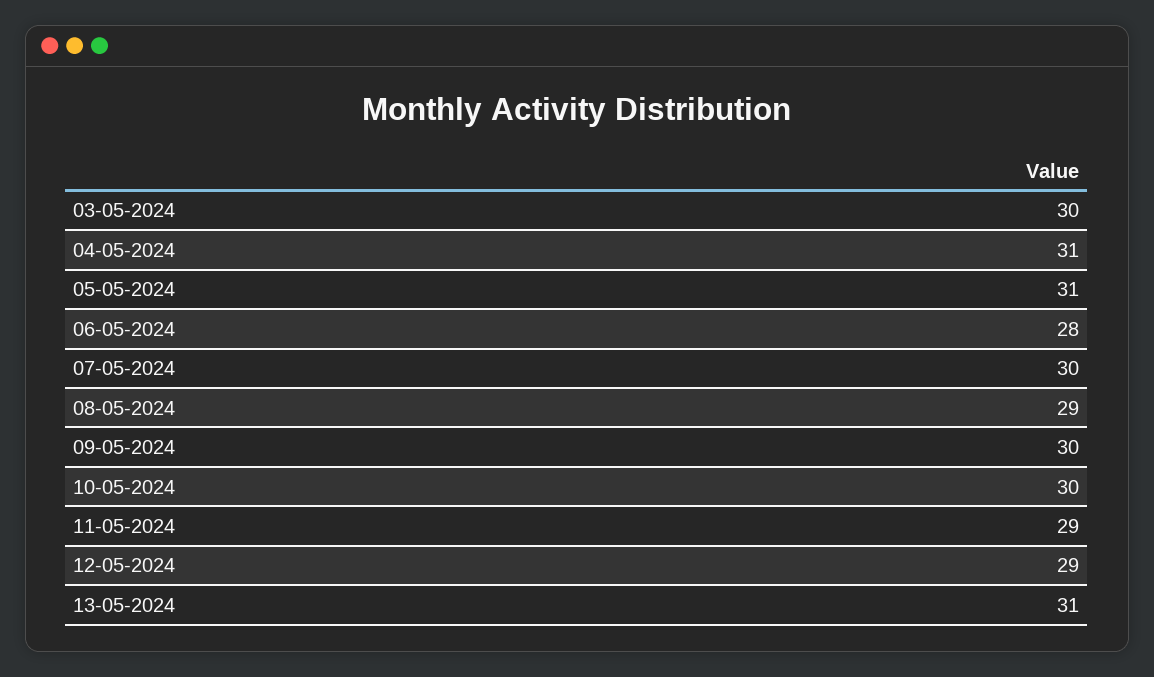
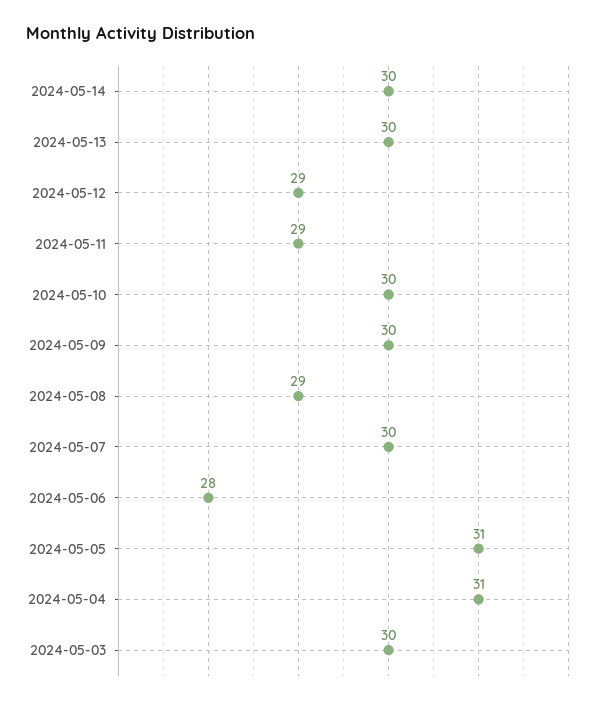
13-05-2024: 31 -> 30
2024-05-14: none -> 30

